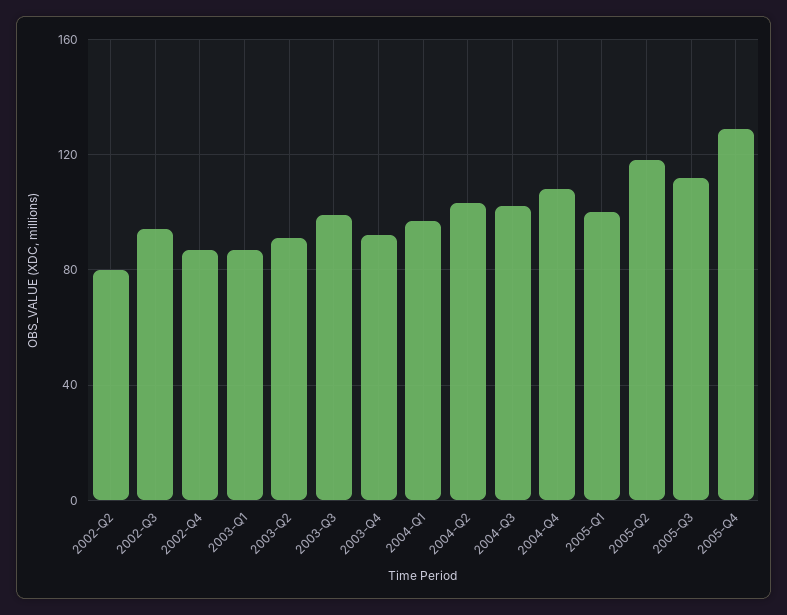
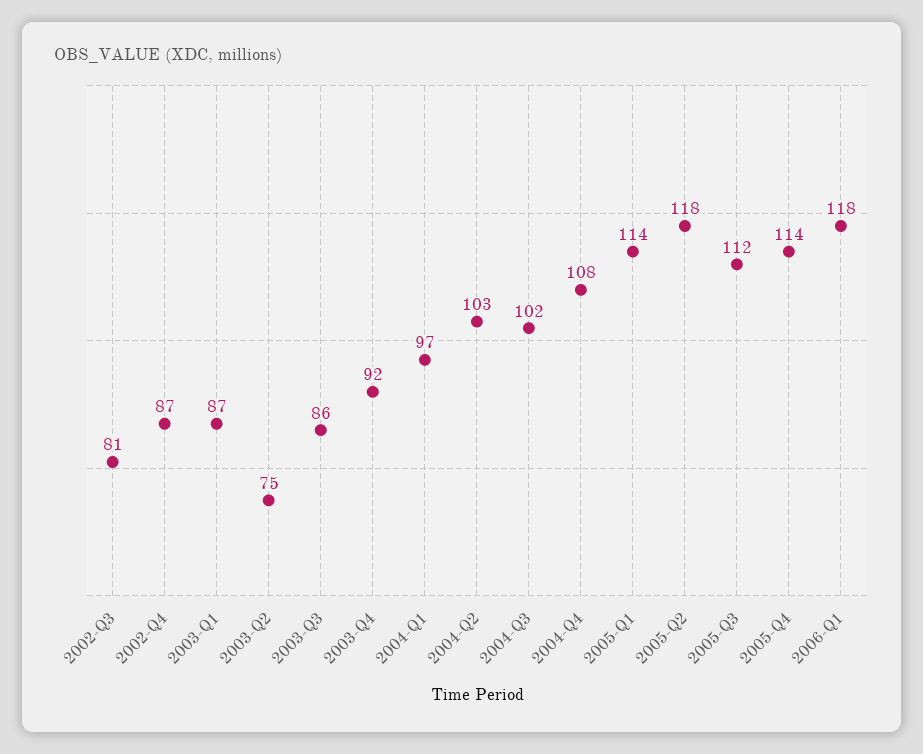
2002-Q2: 80 -> none
2002-Q3: 95 -> 81
2003-Q2: 90 -> 75
2003-Q3: 100 -> 86
2005-Q1: 100 -> 114
2005-Q4: 130 -> 114
2006-Q1: none -> 118

